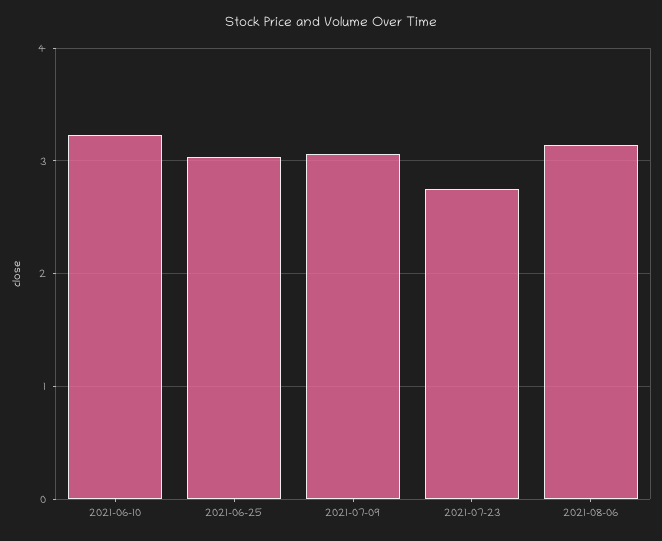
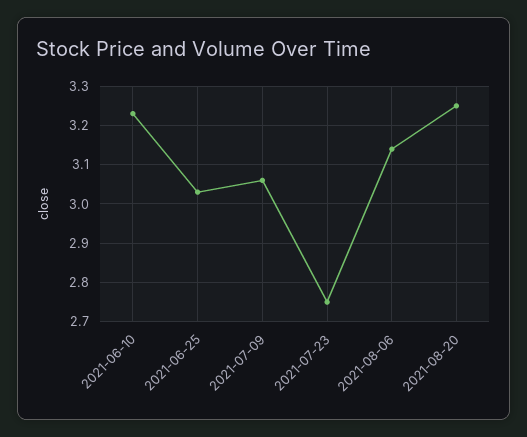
2021-08-20: none -> 3.25

